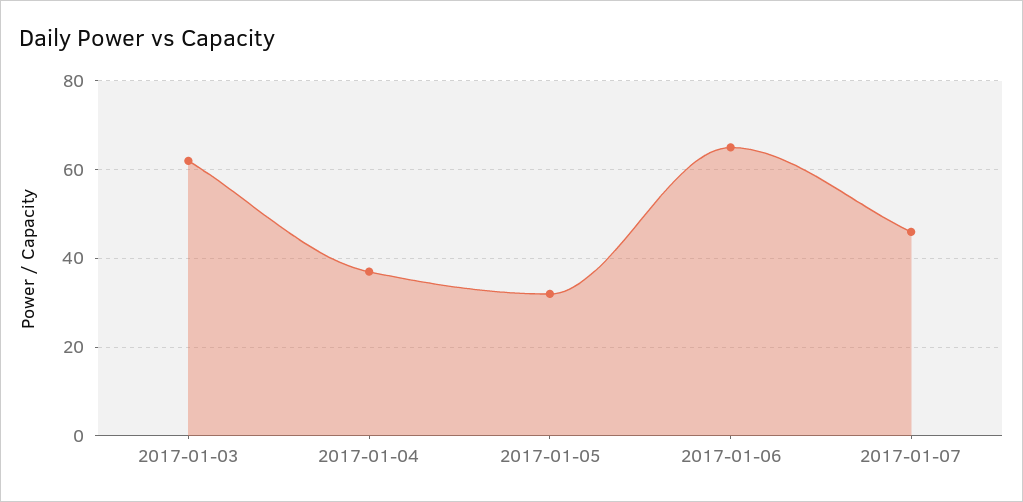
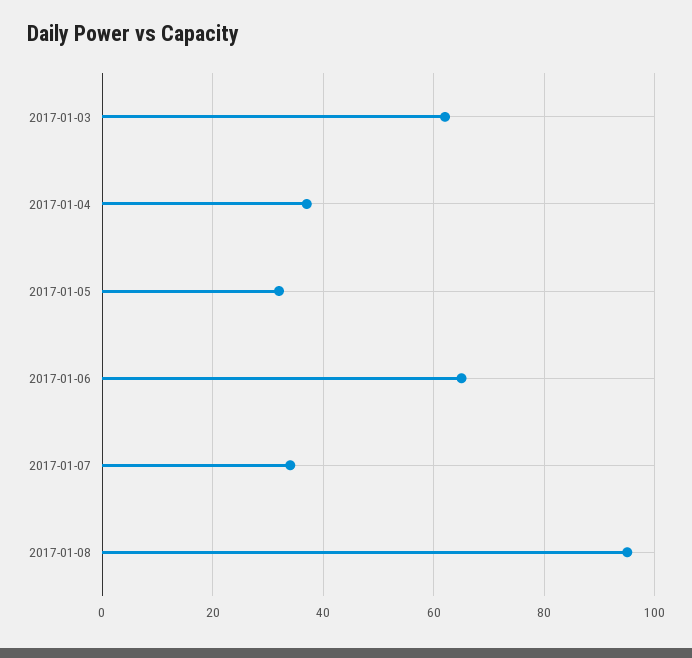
2017-01-07: 45 -> 35
2017-01-08: none -> 95

